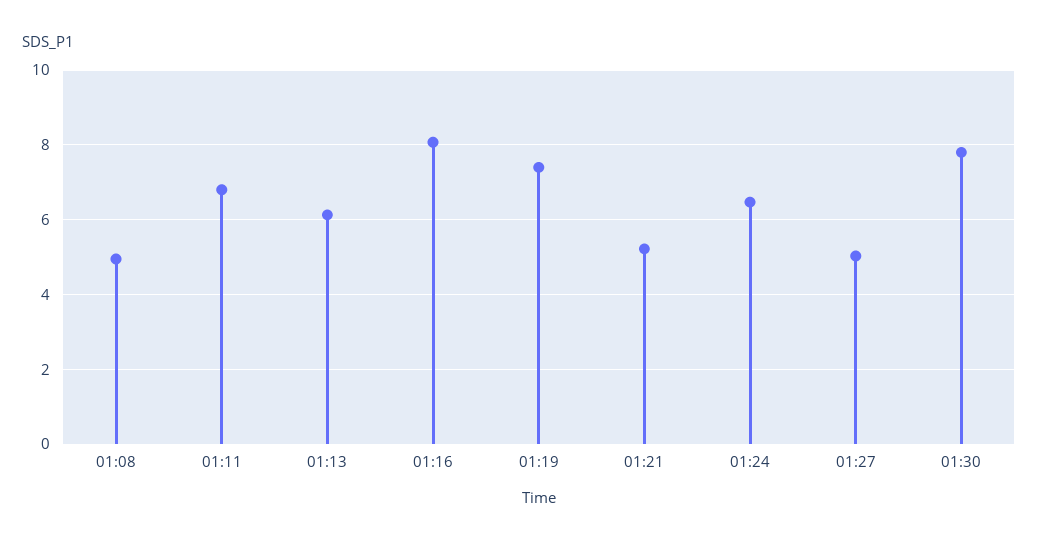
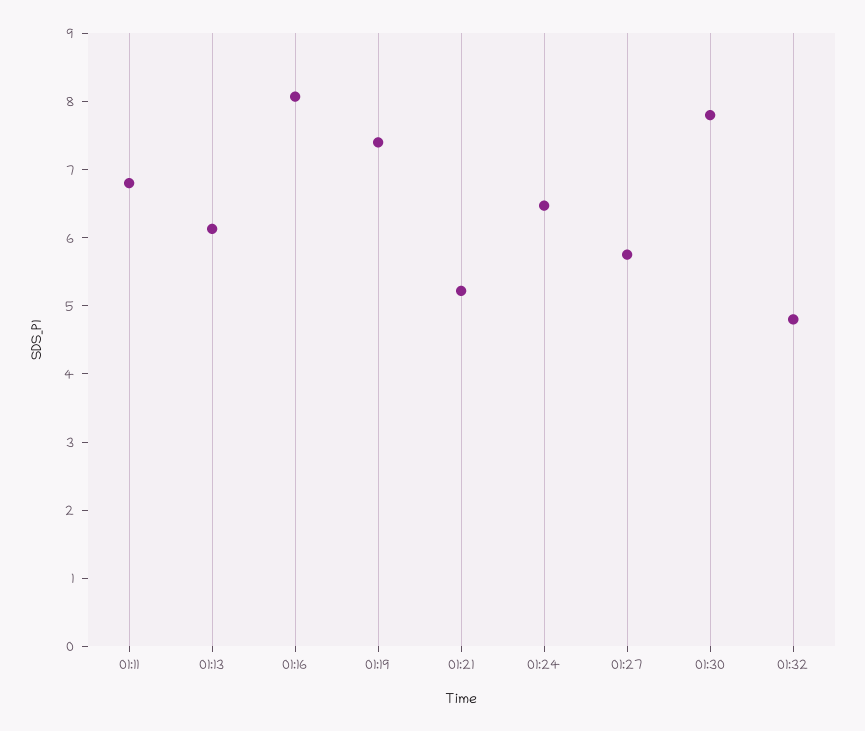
01:08: 5 -> none
01:27: 5 -> 5.8
01:32: none -> 4.8

